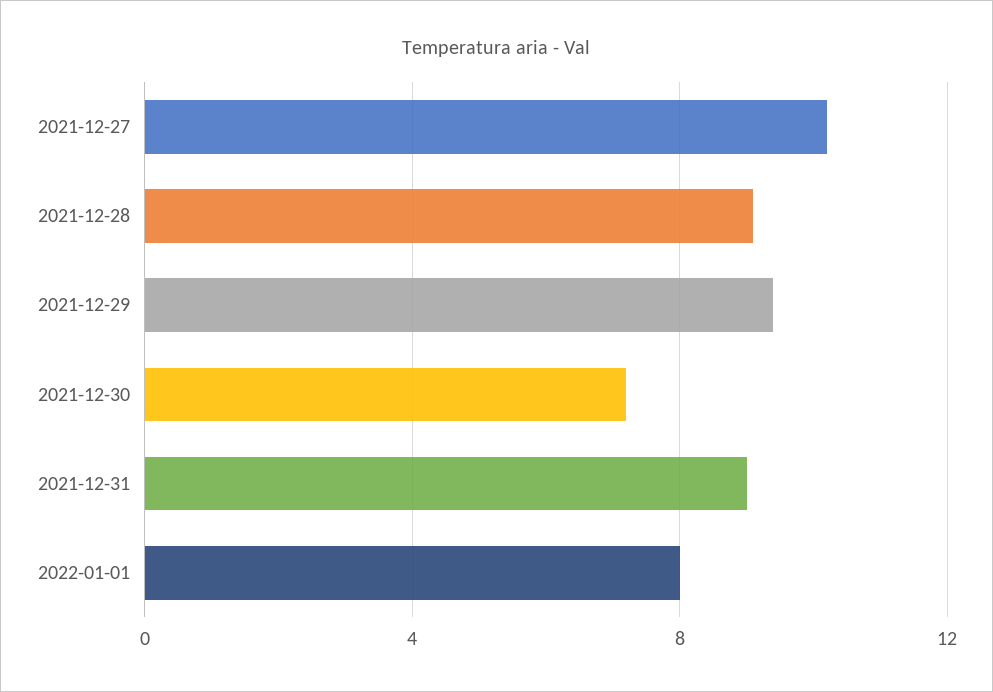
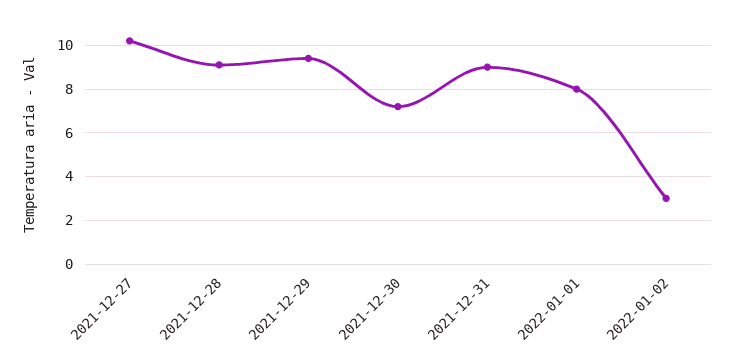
2022-01-02: none -> 3

